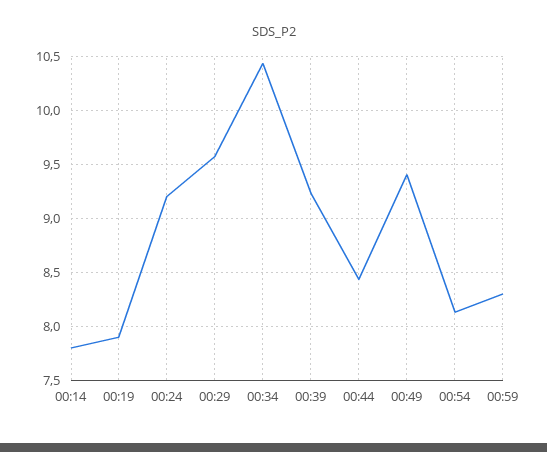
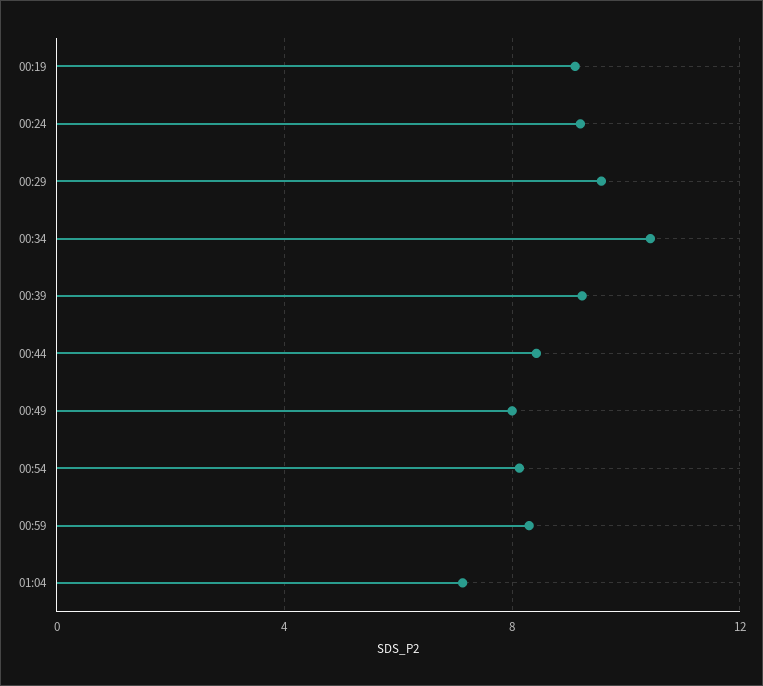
00:14: 7.8 -> none
00:19: 7.9 -> 9
00:49: 9.4 -> 8
01:04: none -> 7

